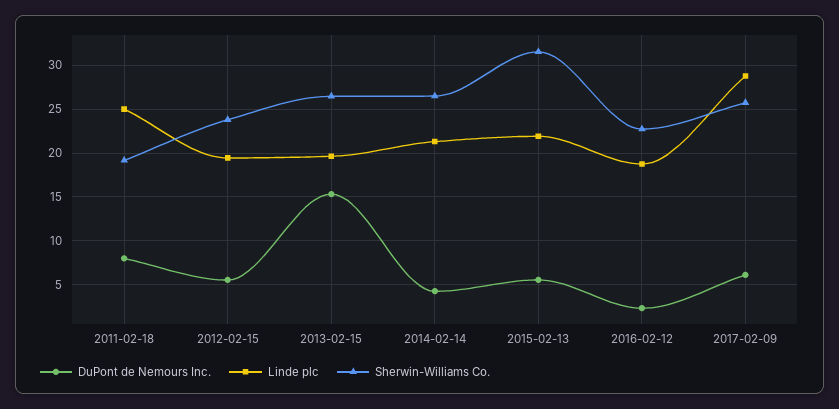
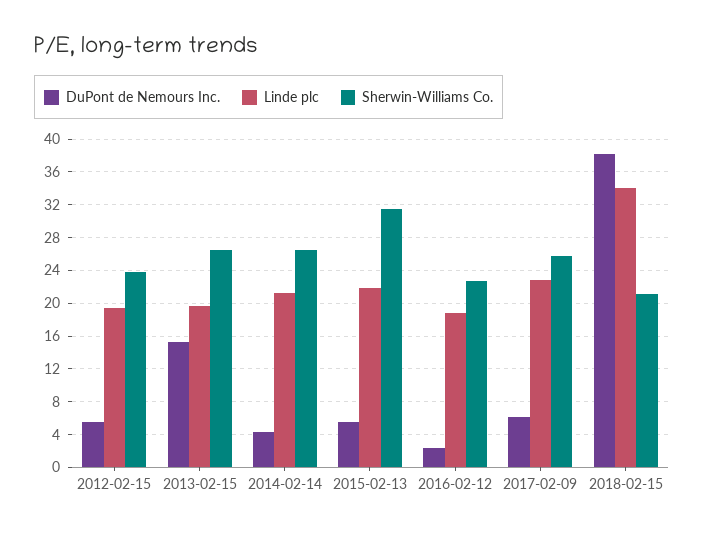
DuPont de Nemours Inc., 2011-02-18: 8 -> none
Linde plc, 2011-02-18: 25 -> none
Sherwin-Williams Co., 2011-02-18: 19 -> none
Linde plc, 2017-02-09: 29 -> 23
DuPont de Nemours Inc., 2018-02-15: none -> 38
Linde plc, 2018-02-15: none -> 34
Sherwin-Williams Co., 2018-02-15: none -> 21

